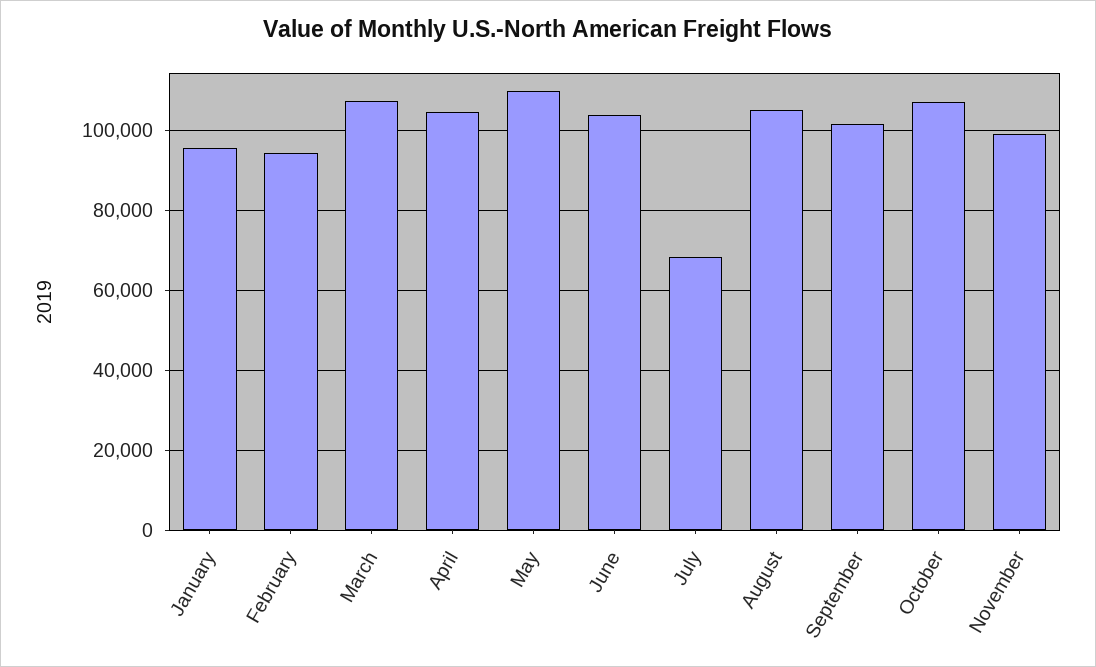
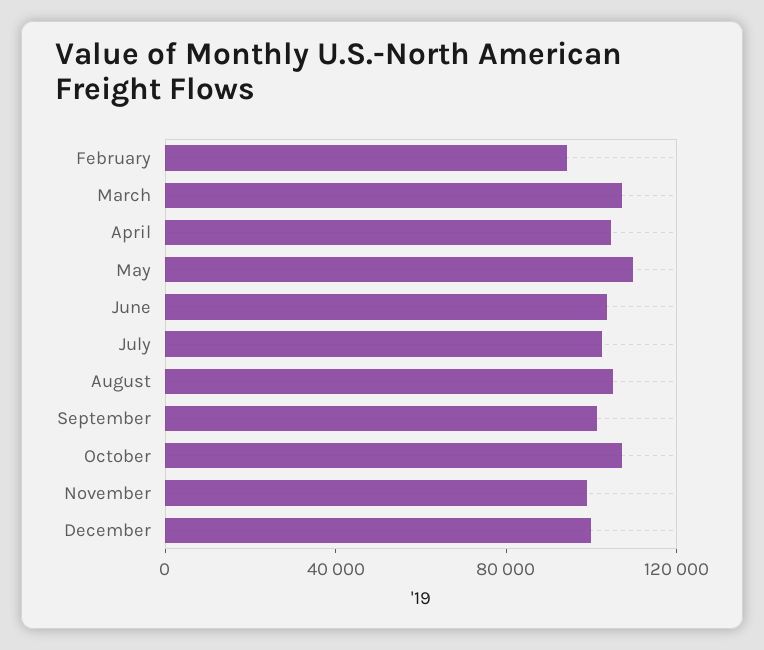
January: 96000 -> none
July: 68000 -> 100000
December: none -> 100000

